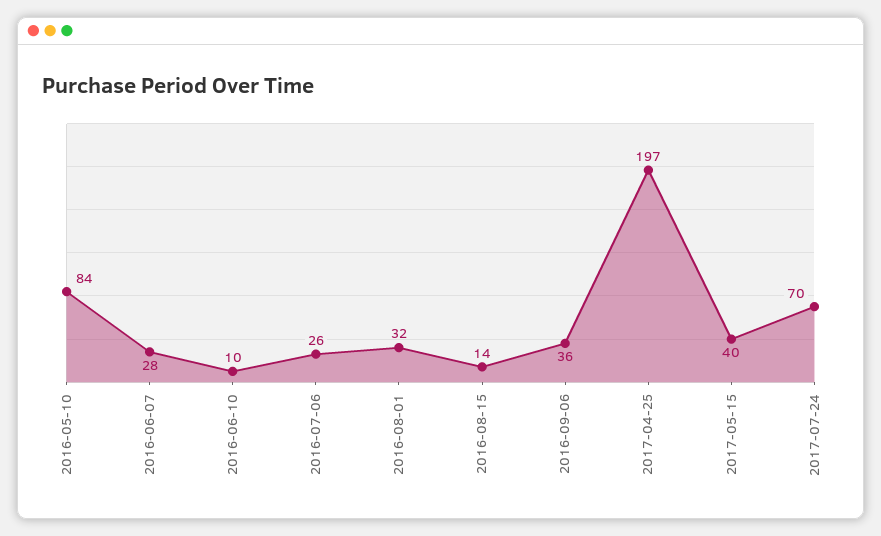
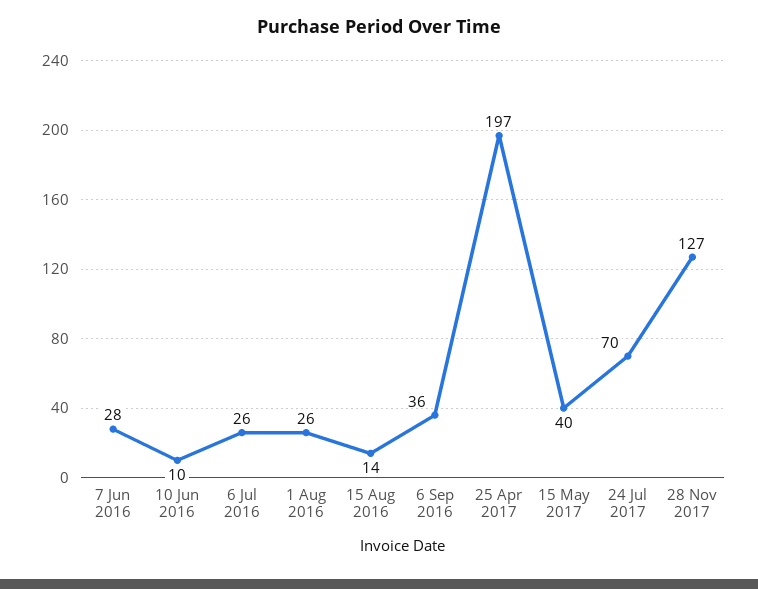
2016-05-10: 84 -> none
2016-08-01: 32 -> 26
28 Nov 2017: none -> 127

